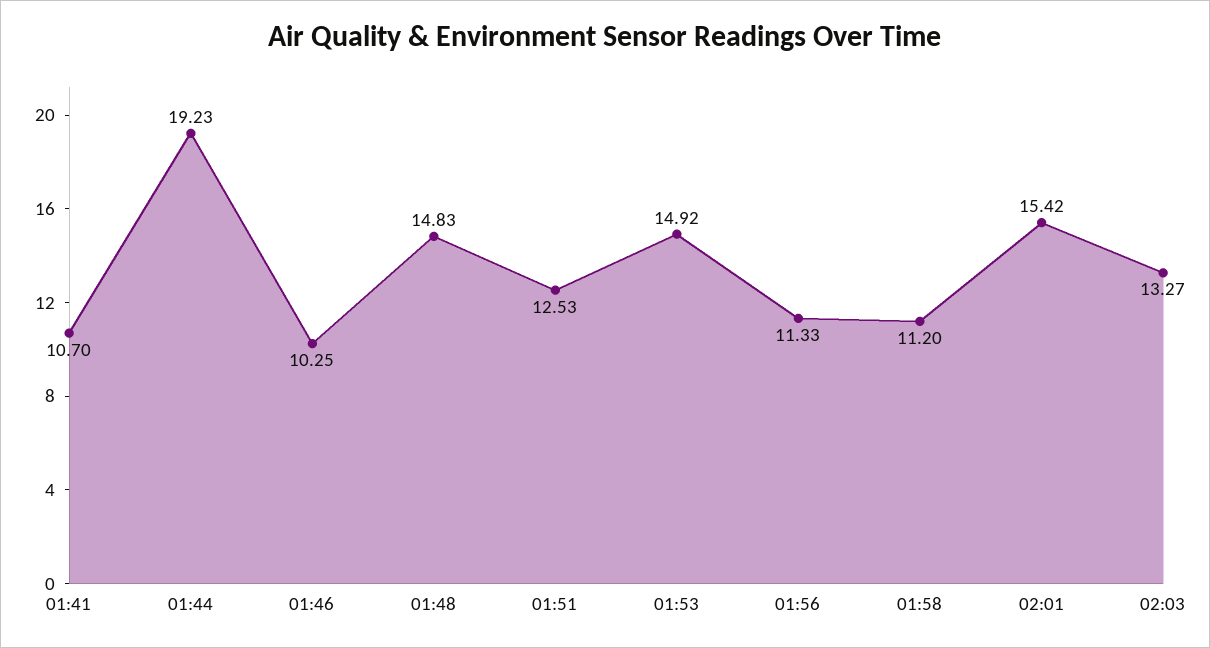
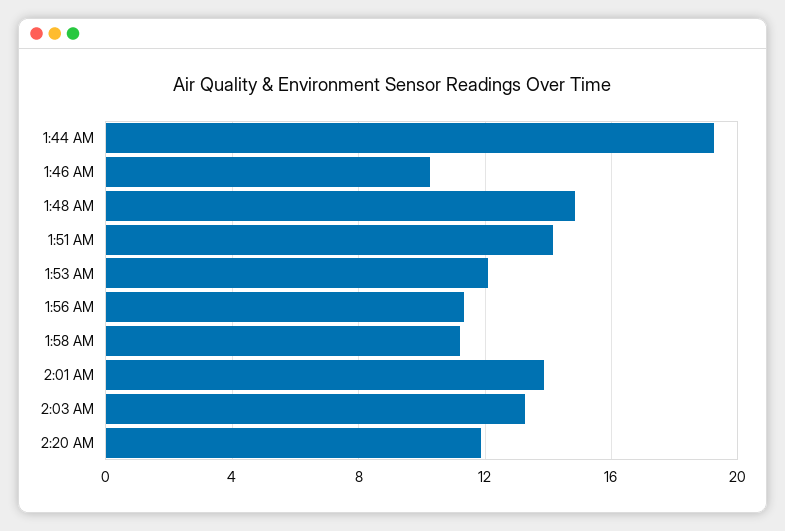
01:41: 10.7 -> none
01:51: 12.53 -> 14
01:53: 14.92 -> 12
02:01: 15.42 -> 14
2:20 AM: none -> 12

